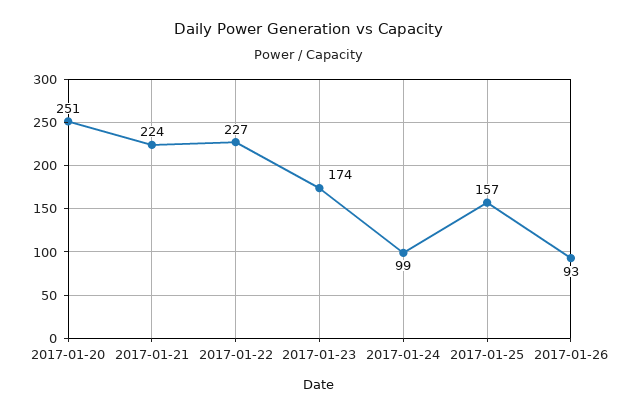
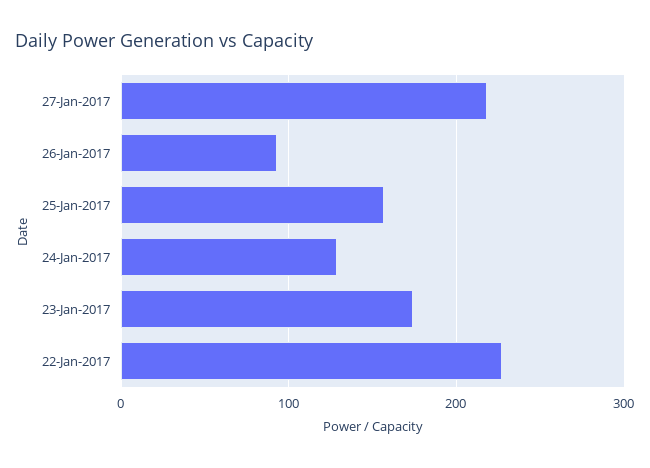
2017-01-20: 251 -> none
2017-01-21: 224 -> none
2017-01-24: 99 -> 130
27-Jan-2017: none -> 220

